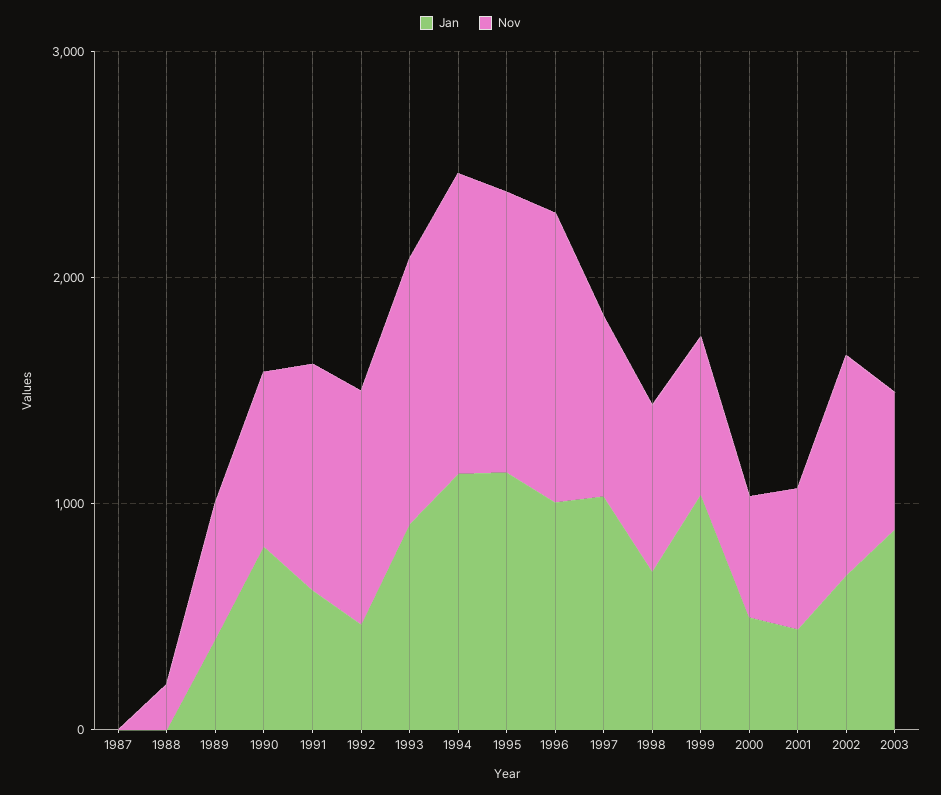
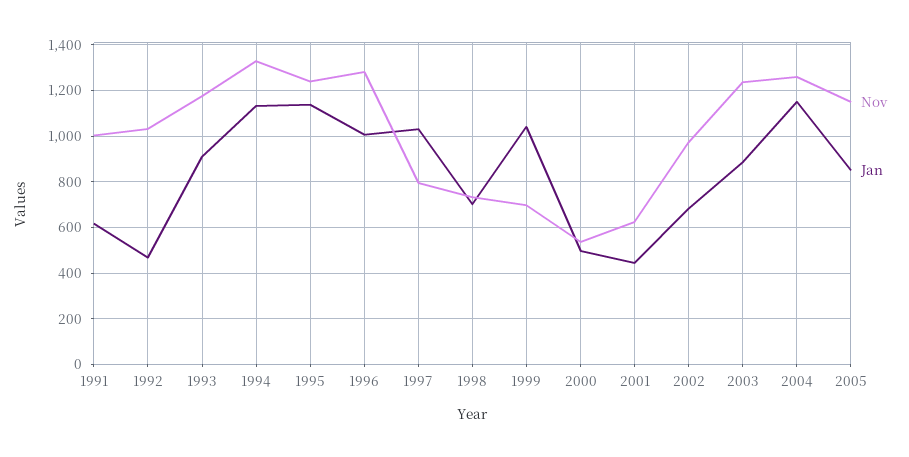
Jan, 1987: 0 -> none
Nov, 1987: 0 -> none
Jan, 1988: 0 -> none
Nov, 1988: 200 -> none
Jan, 1989: 400 -> none
Nov, 1989: 600 -> none
Jan, 1990: 800 -> none
Nov, 1990: 800 -> none
Nov, 2003: 600 -> 1250
Nov, 2004: none -> 1250
Jan, 2004: none -> 1150
Nov, 2005: none -> 1150
Jan, 2005: none -> 850

